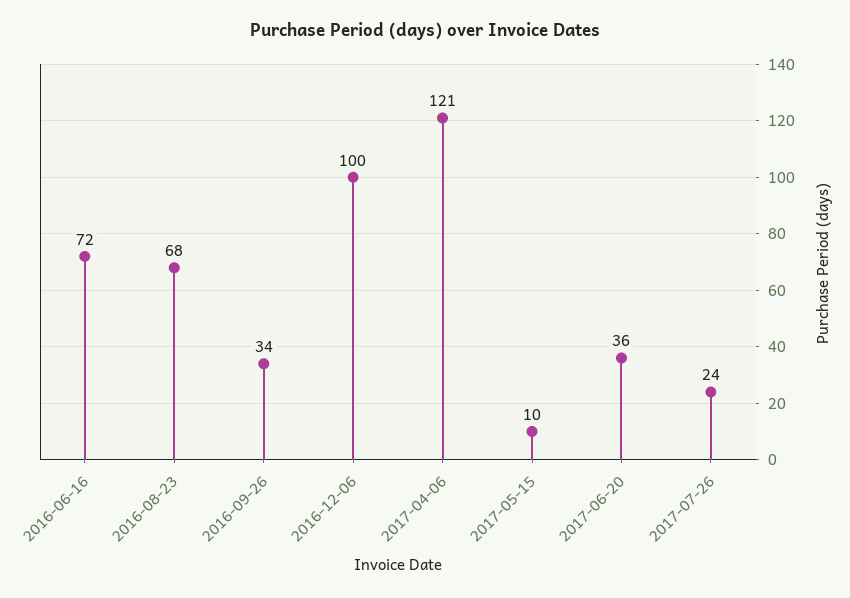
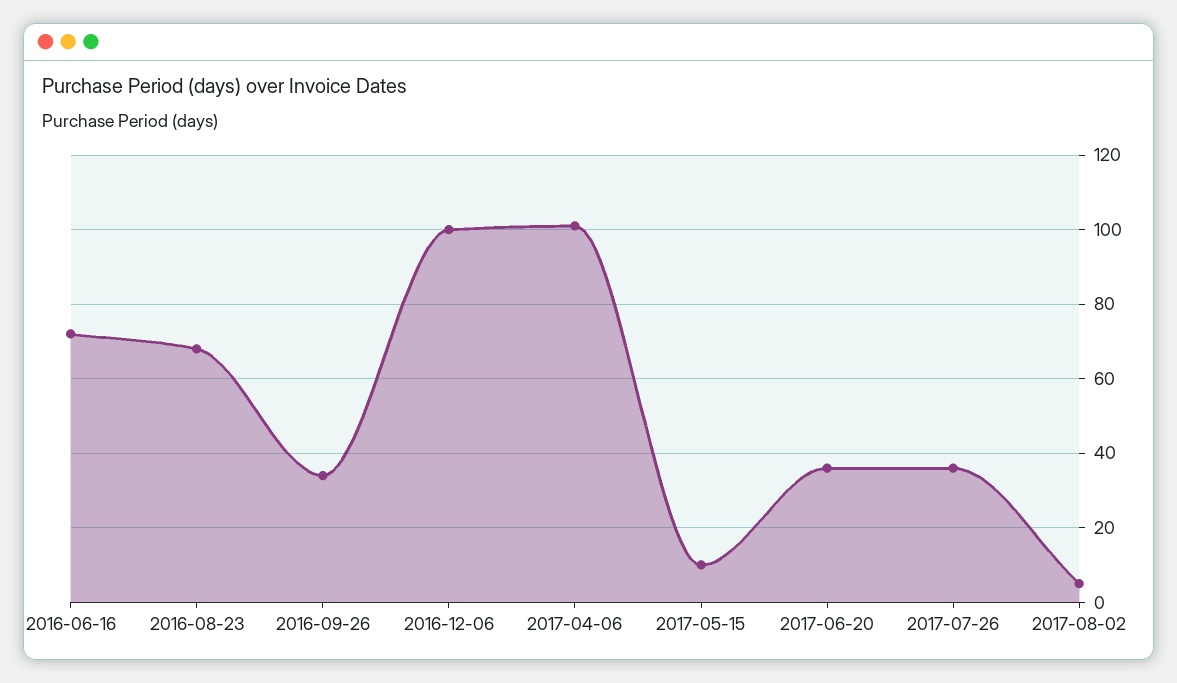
2017-04-06: 121 -> 100
2017-07-26: 24 -> 35
2017-08-02: none -> 5

